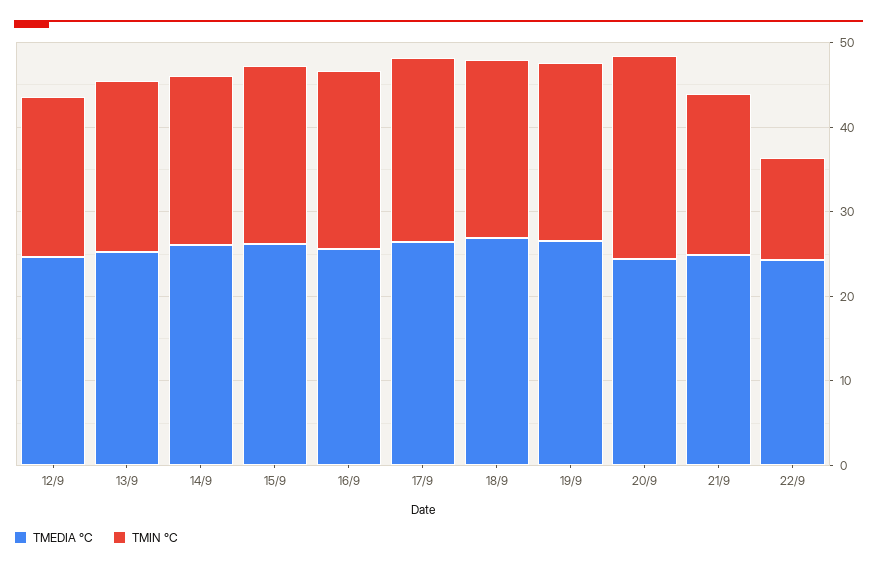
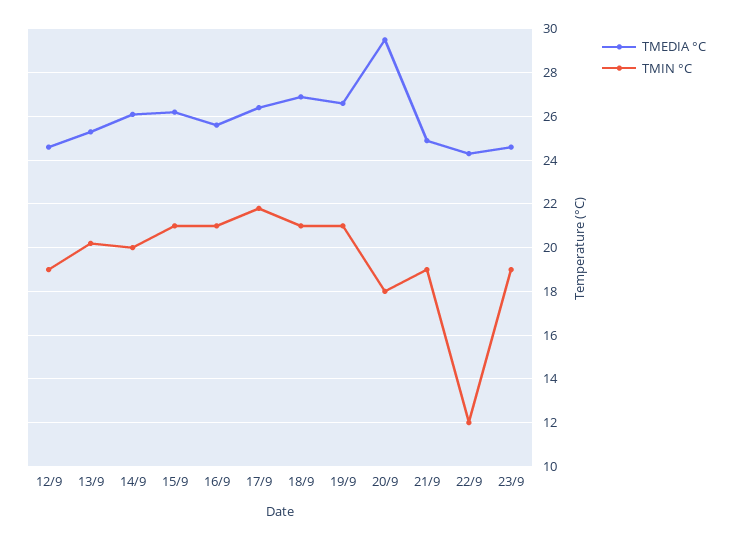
TMEDIA °C, 20/9: 24 -> 29.5
TMIN °C, 20/9: 24 -> 18
TMEDIA °C, 23/9: none -> 24.5
TMIN °C, 23/9: none -> 19

